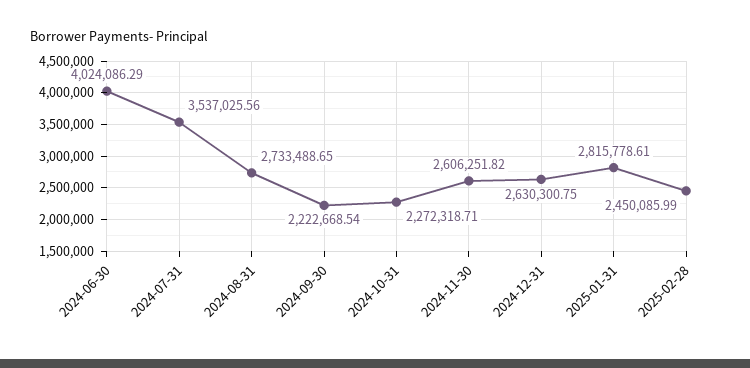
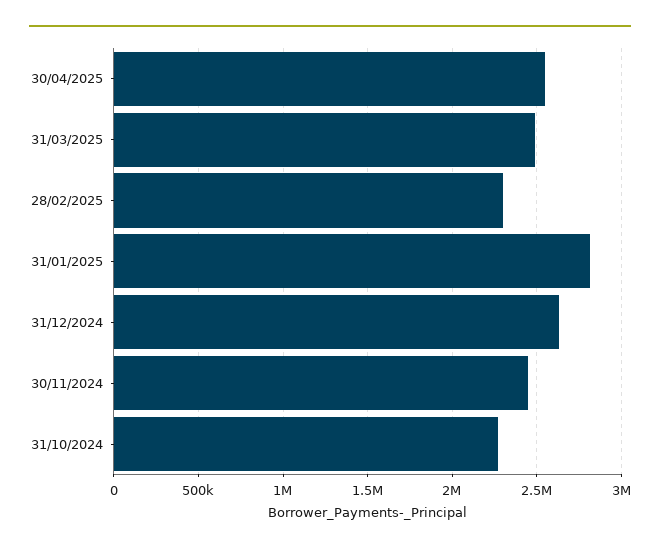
2024-06-30: 4024086.29 -> none
2024-07-31: 3537025.56 -> none
2024-08-31: 2733488.65 -> none
2024-09-30: 2222668.54 -> none
2024-11-30: 2606251.82 -> 2450000
2025-02-28: 2450085.99 -> 2300000
30/04/2025: none -> 2550000
31/03/2025: none -> 2500000

